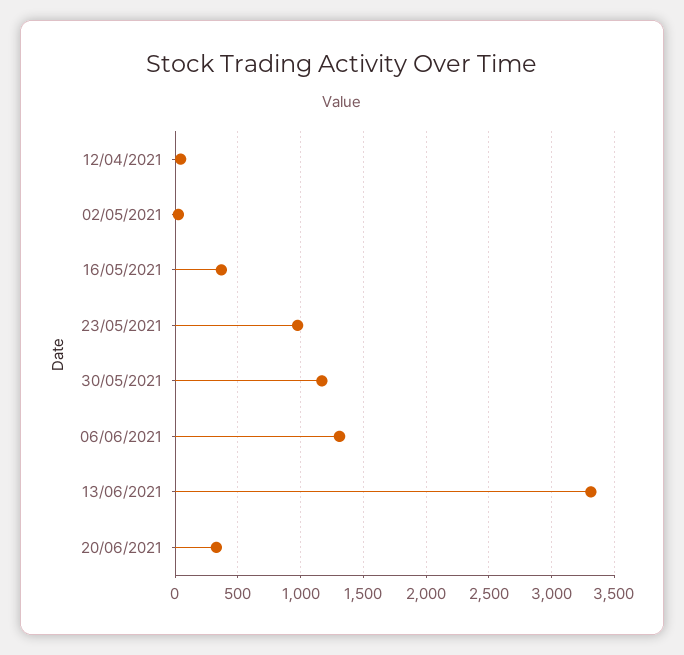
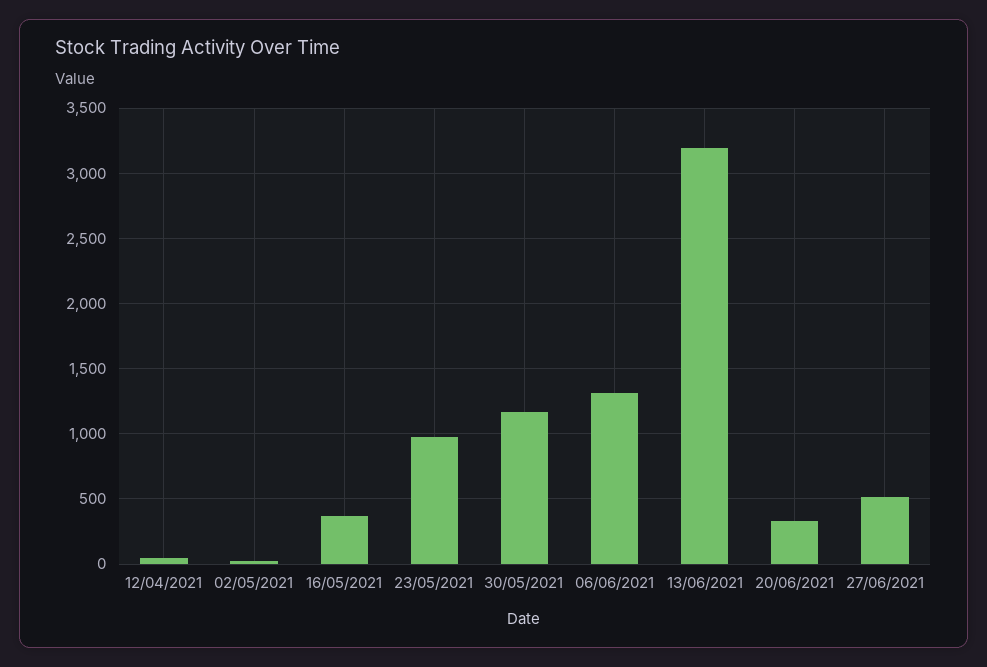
13/06/2021: 3300 -> 3200
27/06/2021: none -> 500

